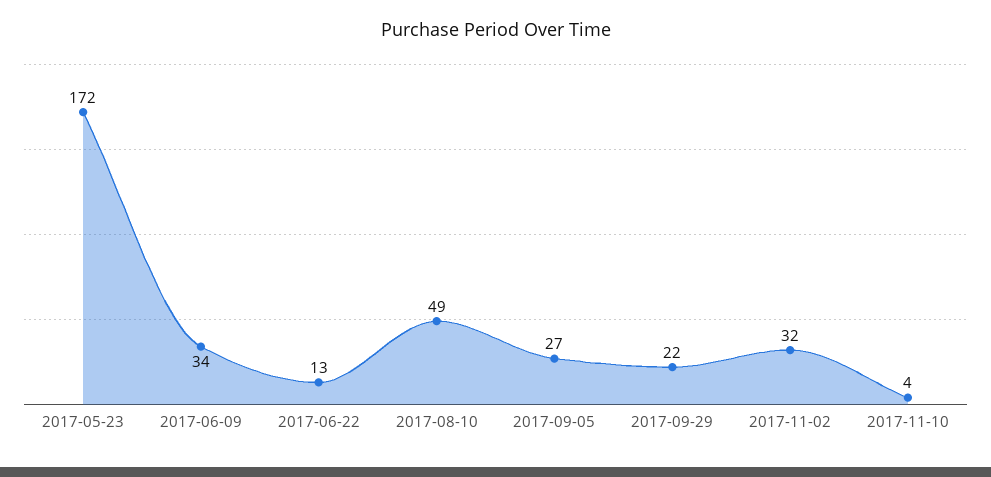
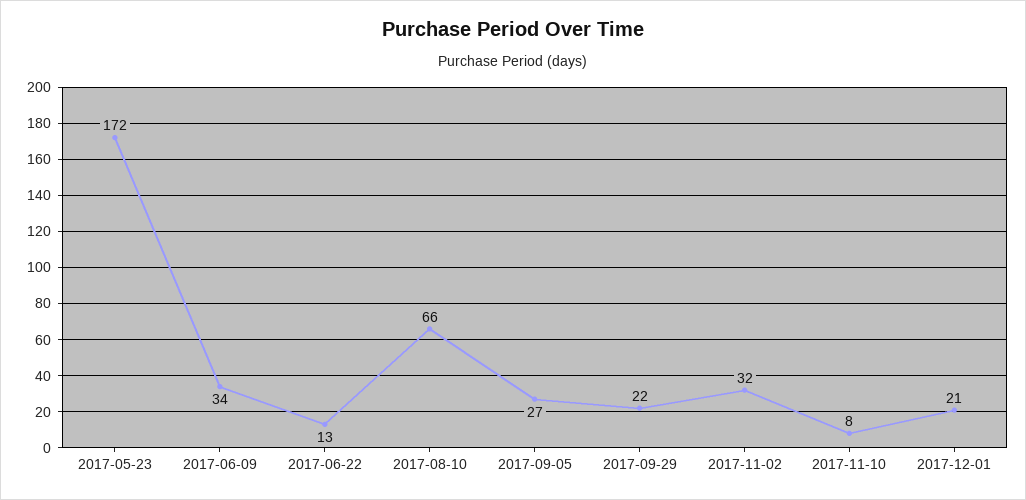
2017-08-10: 49 -> 66
2017-11-10: 4 -> 8
2017-12-01: none -> 21

